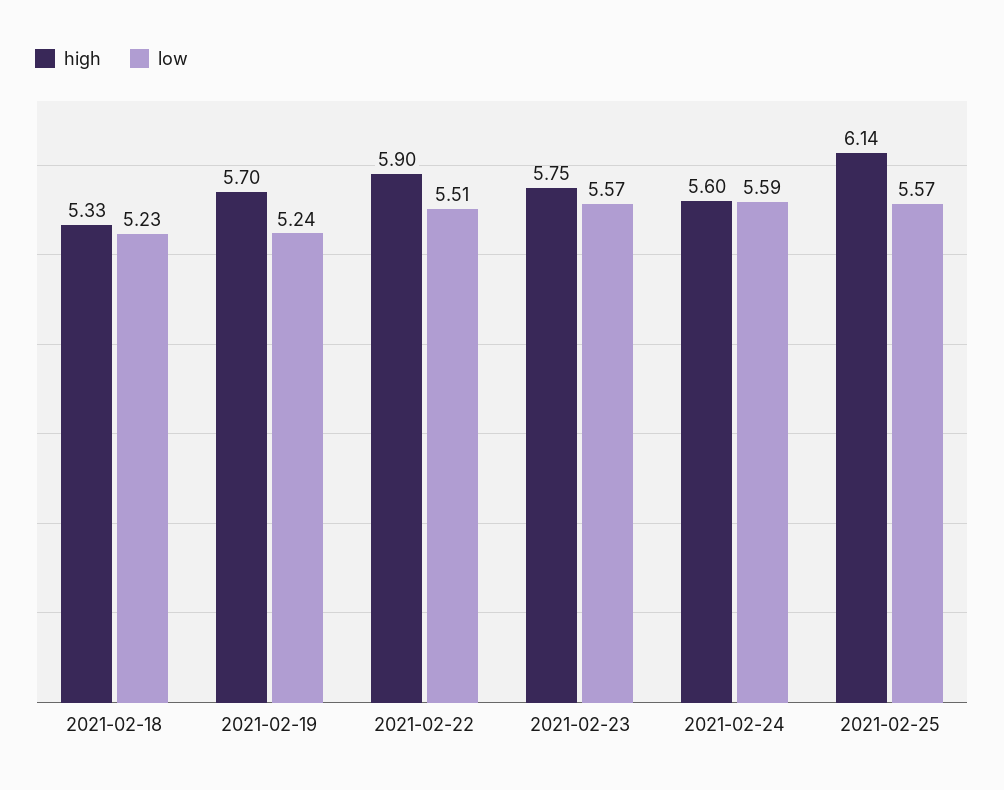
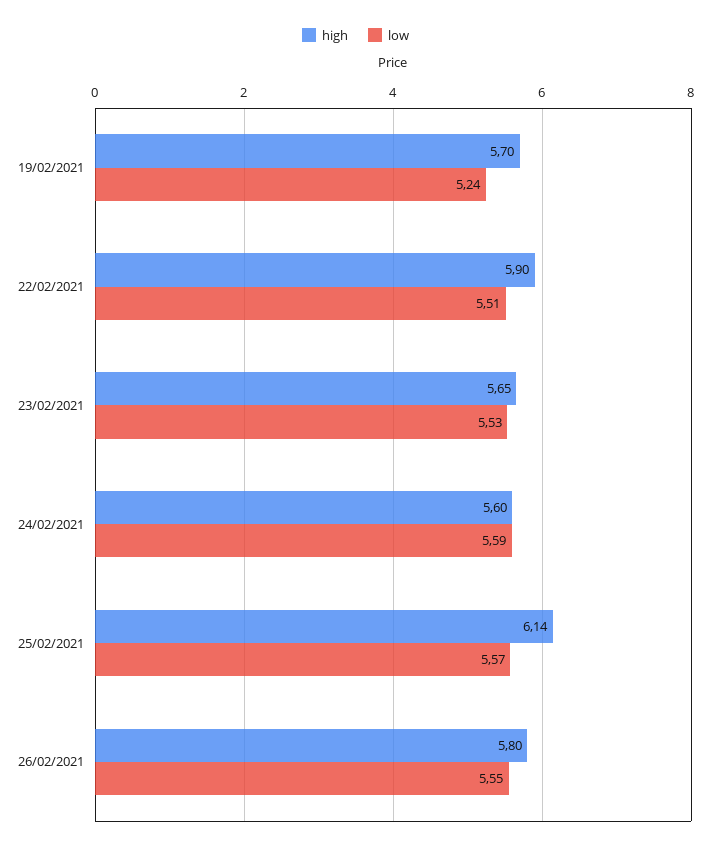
high, 2021-02-18: 5.33 -> none
low, 2021-02-18: 5.23 -> none
high, 2021-02-23: 5.75 -> 5.65
low, 2021-02-23: 5.57 -> 5.53
high, 26/02/2021: none -> 5.8
low, 26/02/2021: none -> 5.55

